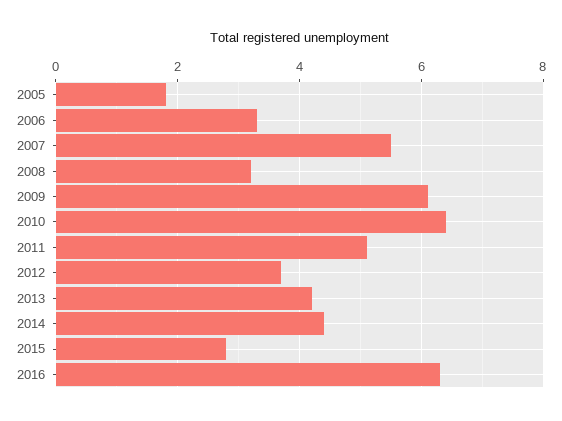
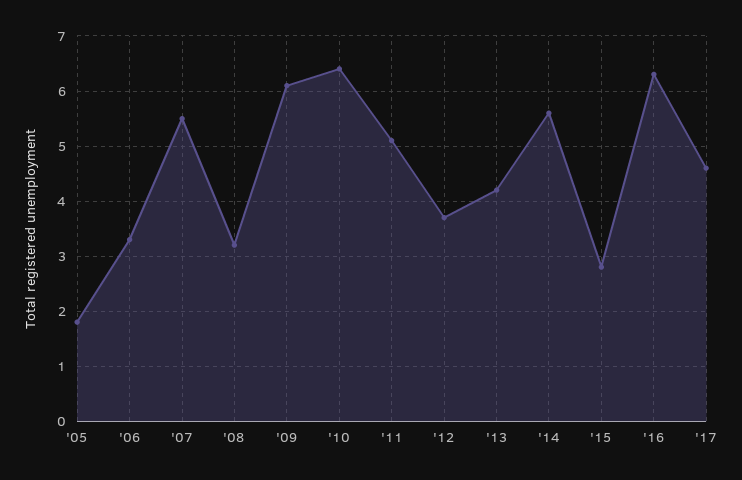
2014: 4.5 -> 5.5
'17: none -> 4.5

